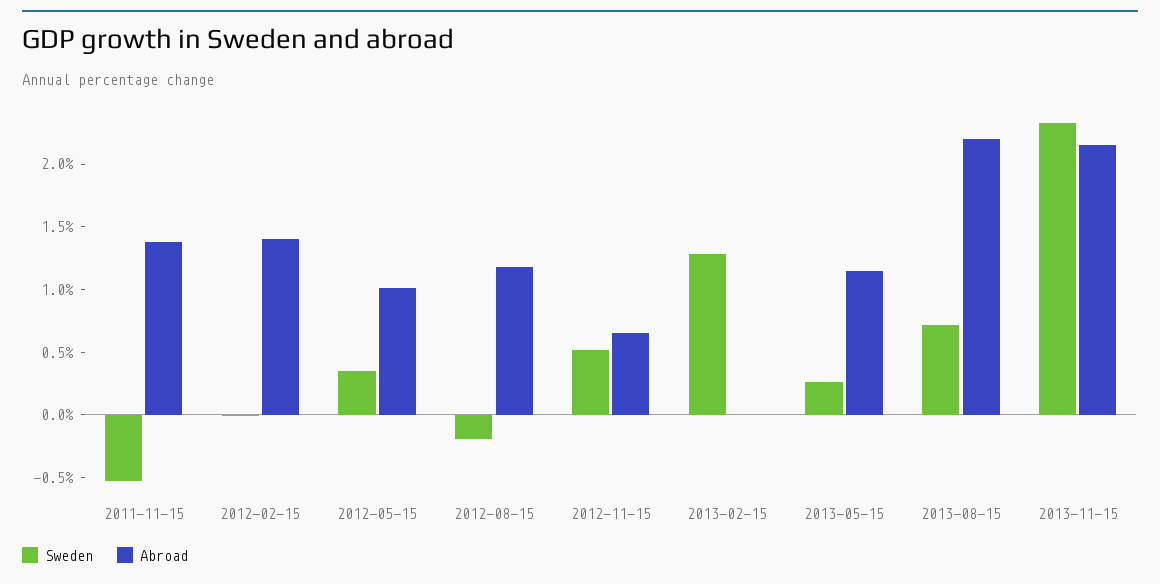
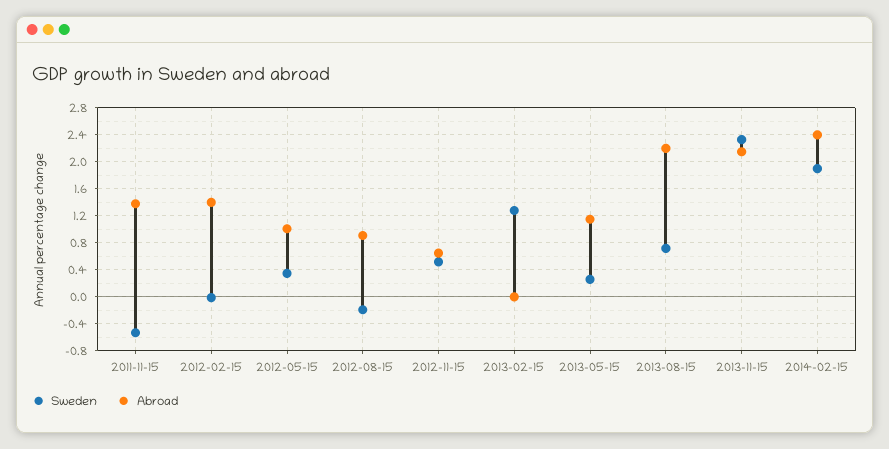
Abroad, 2012-08-15: 1.2 -> 0.9
Sweden, 2014-02-15: none -> 1.9
Abroad, 2014-02-15: none -> 2.4

